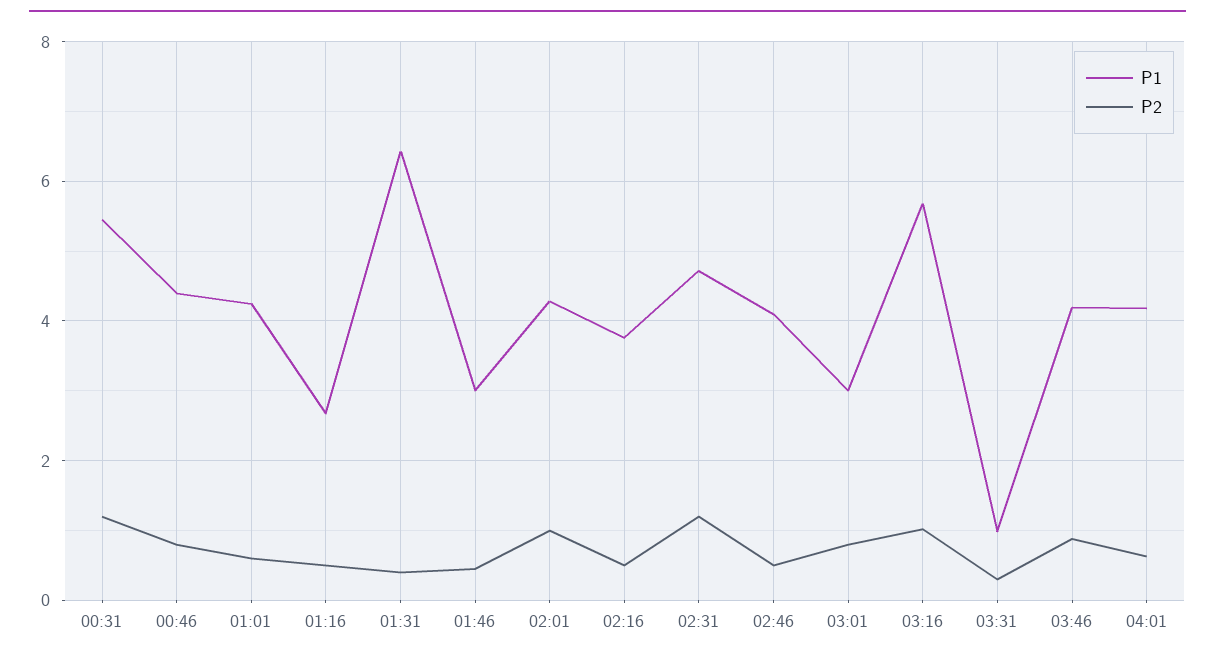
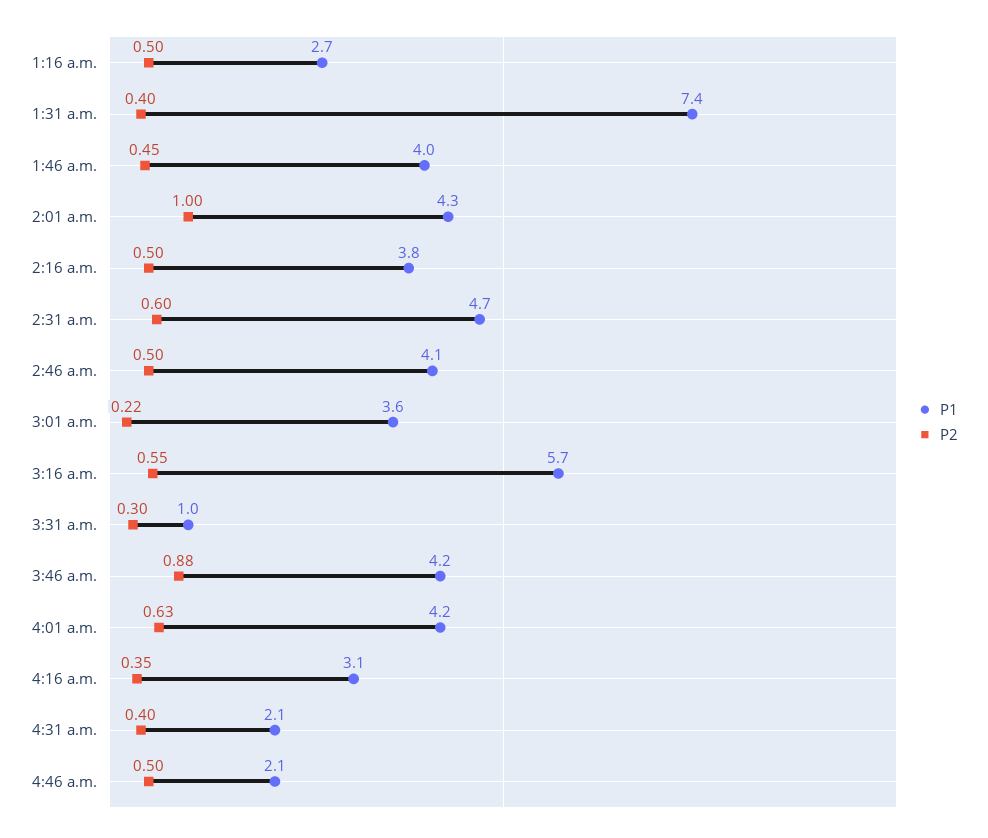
P1, 00:31: 5.4 -> none
P2, 00:31: 1.2 -> none
P1, 00:46: 4.4 -> none
P2, 00:46: 0.8 -> none
P1, 01:01: 4.2 -> none
P2, 01:01: 0.6 -> none
P1, 01:31: 6.4 -> 7.4
P1, 01:46: 3 -> 4
P2, 02:31: 1.2 -> 0.6
P1, 03:01: 3 -> 3.6
P2, 03:01: 0.8 -> 0.22
P2, 03:16: 1 -> 0.55
P1, 4:16 a.m.: none -> 3.1
P2, 4:16 a.m.: none -> 0.35
P1, 4:31 a.m.: none -> 2.1
P2, 4:31 a.m.: none -> 0.4
P1, 4:46 a.m.: none -> 2.1
P2, 4:46 a.m.: none -> 0.5

